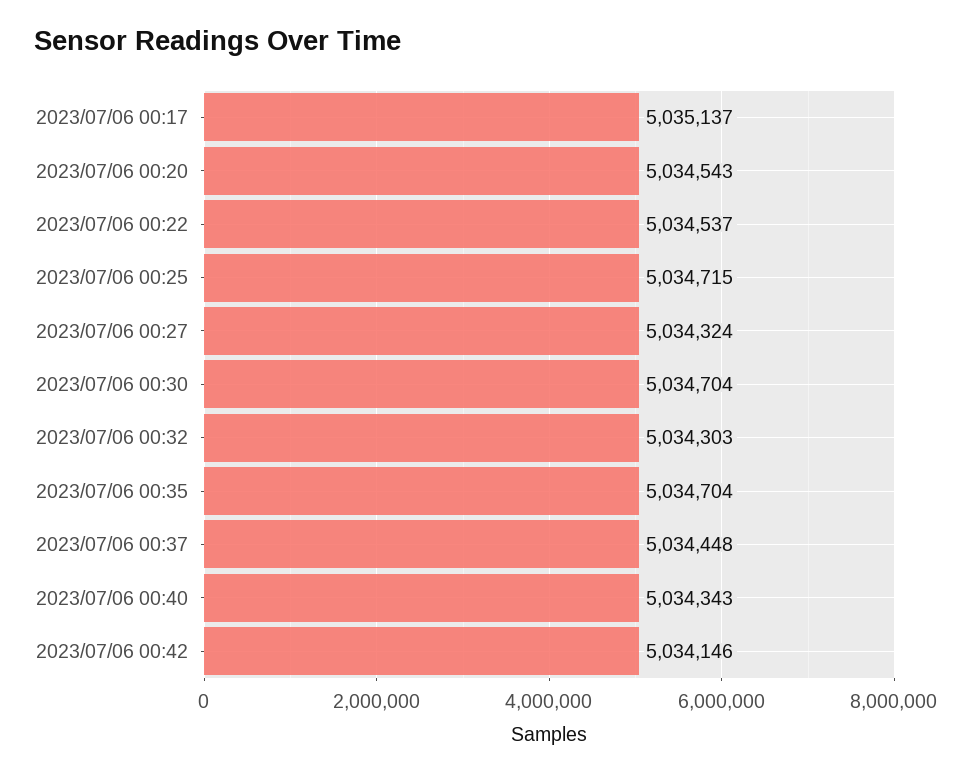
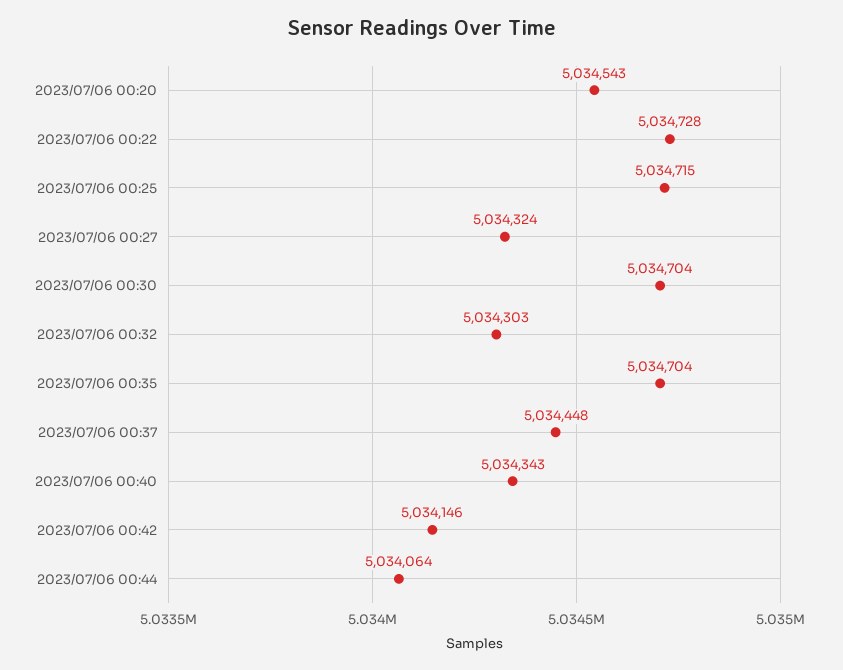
2023/07/06 00:17: 5035137 -> none
2023/07/06 00:22: 5034537 -> 5034728
2023/07/06 00:44: none -> 5034064

